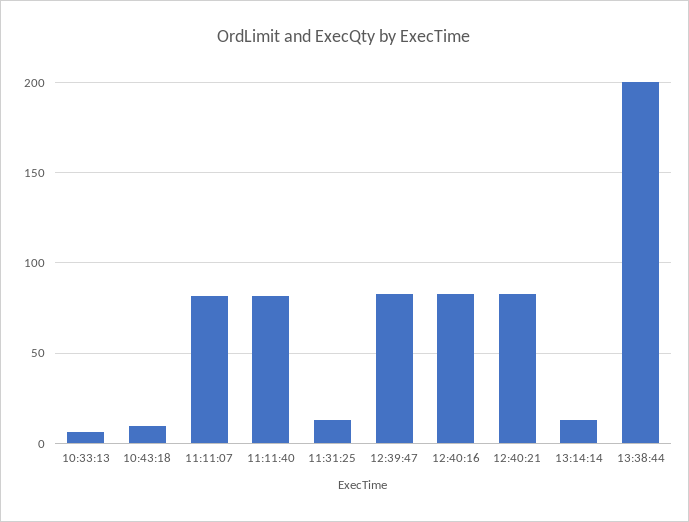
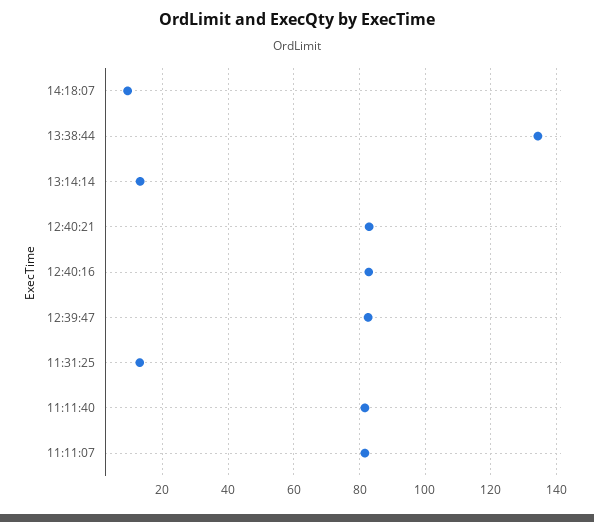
10:33:13: 5 -> none
10:43:18: 10 -> none
13:38:44: 200 -> 134
14:18:07: none -> 10

